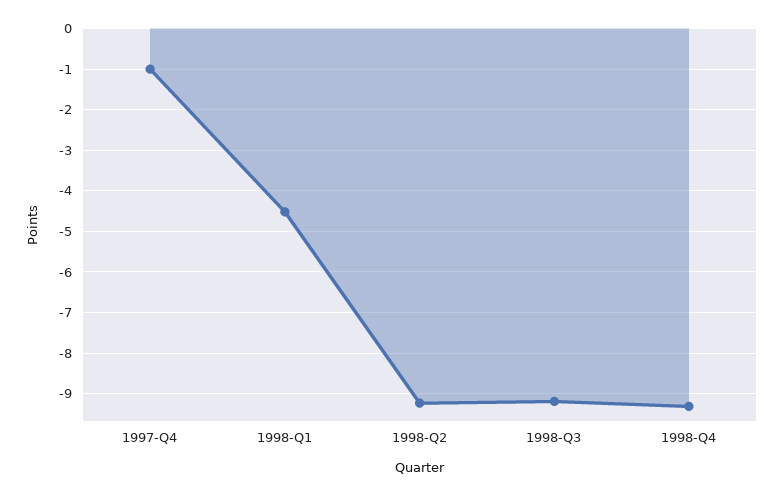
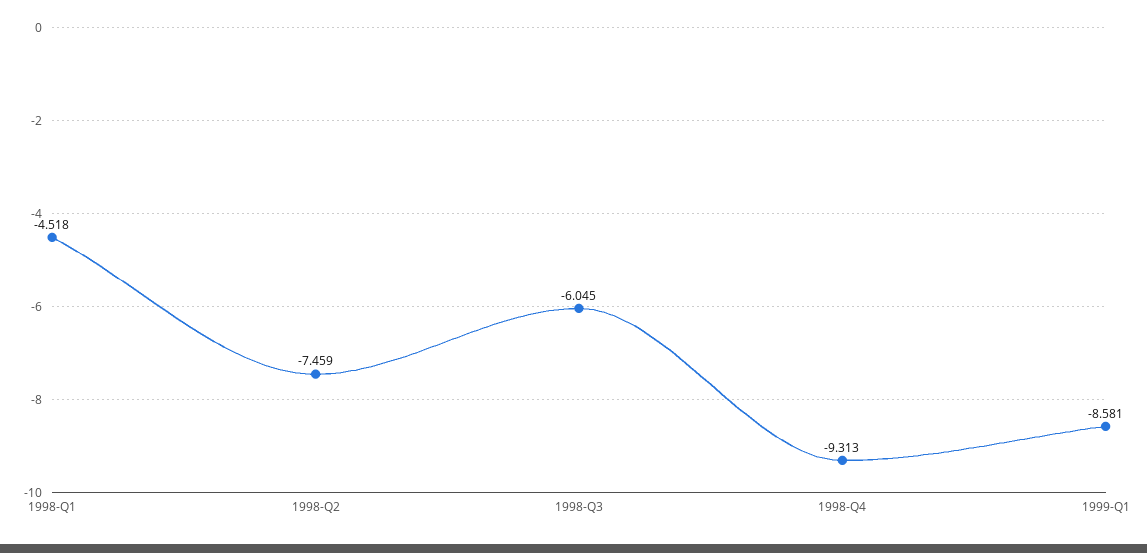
1997-Q4: -1 -> none
1998-Q2: -9.2 -> -7.459
1998-Q3: -9.2 -> -6.045
1999-Q1: none -> -8.581

